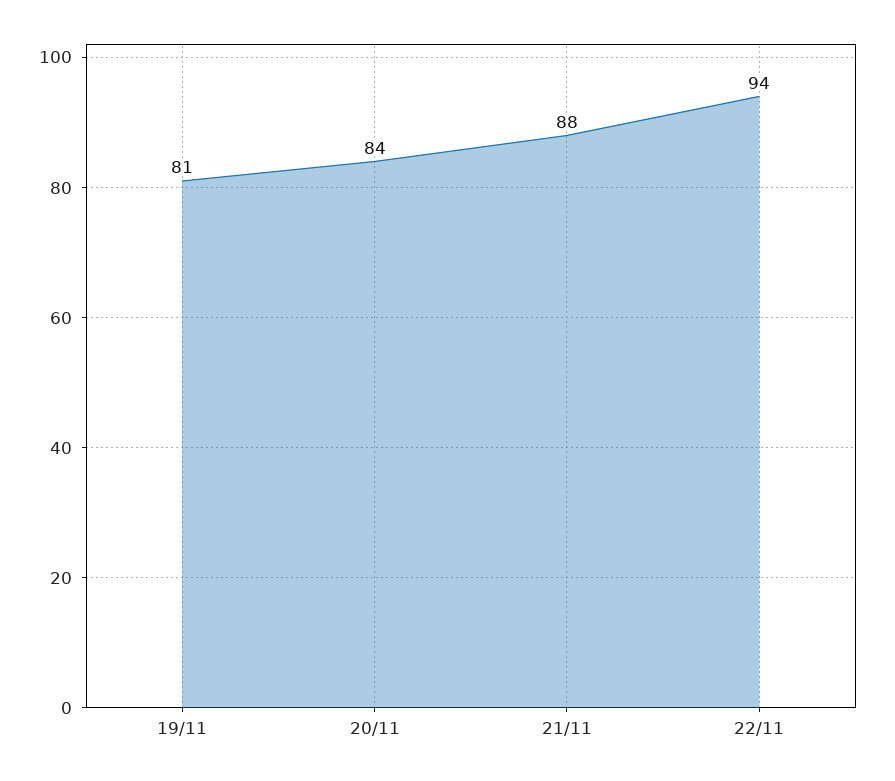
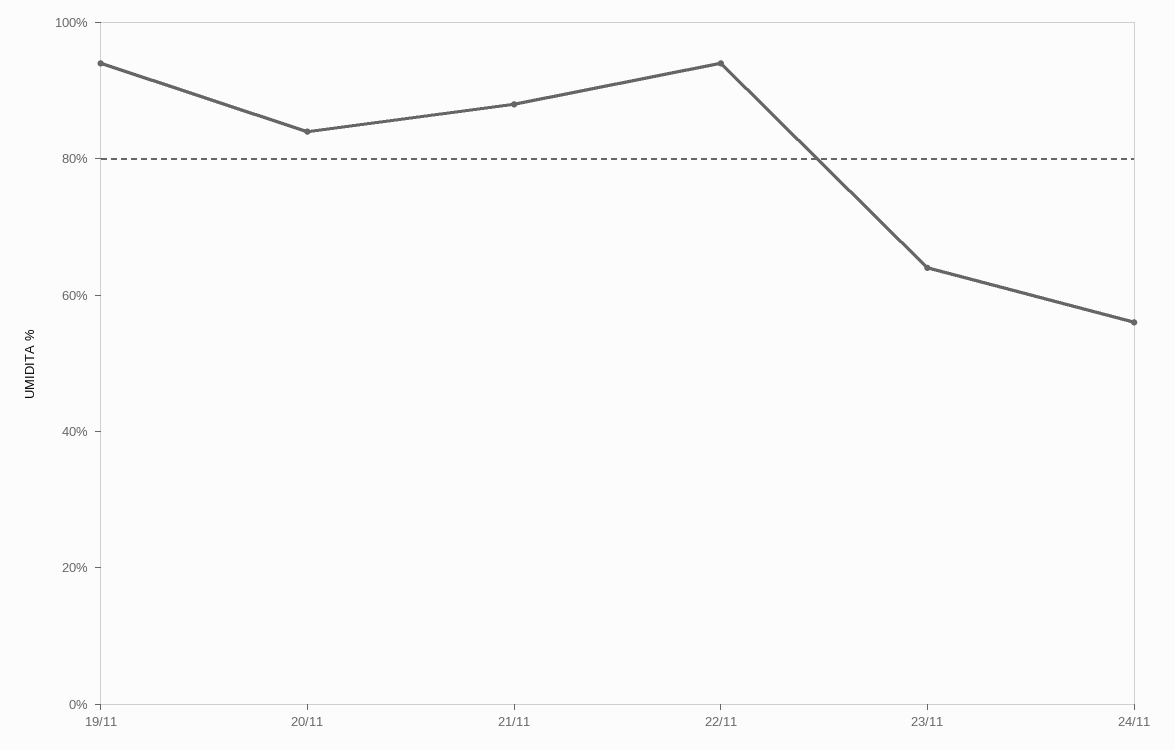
19/11: 81 -> 95
23/11: none -> 65
24/11: none -> 55

